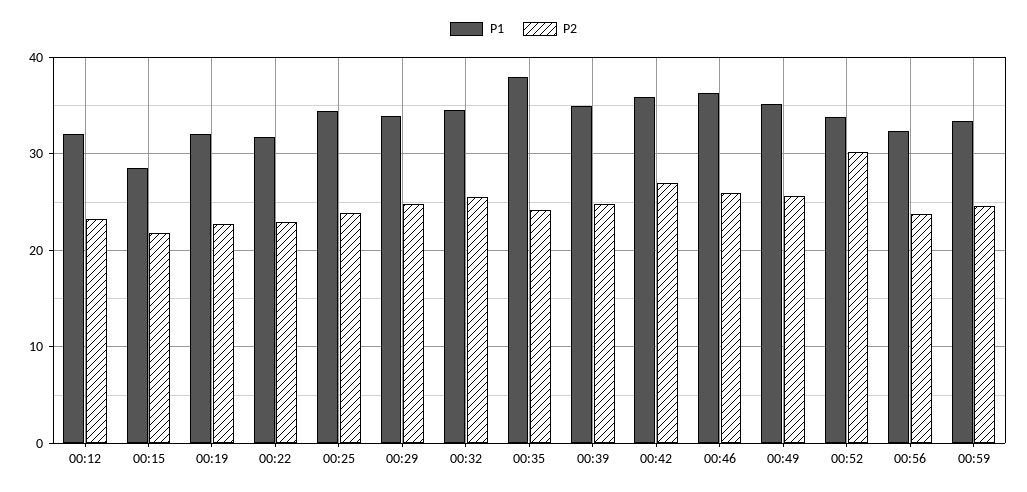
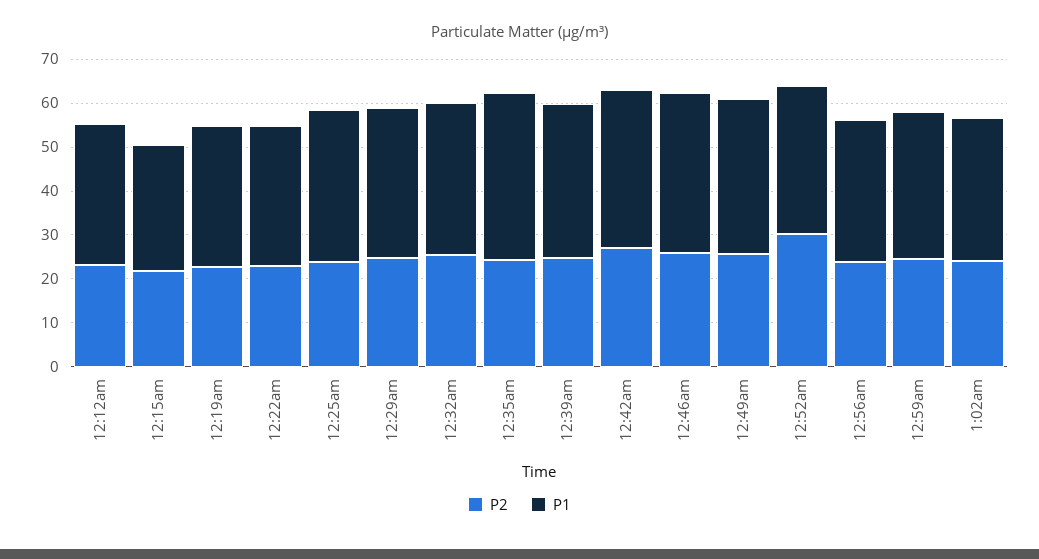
P2, 1:02am: none -> 24
P1, 1:02am: none -> 32

